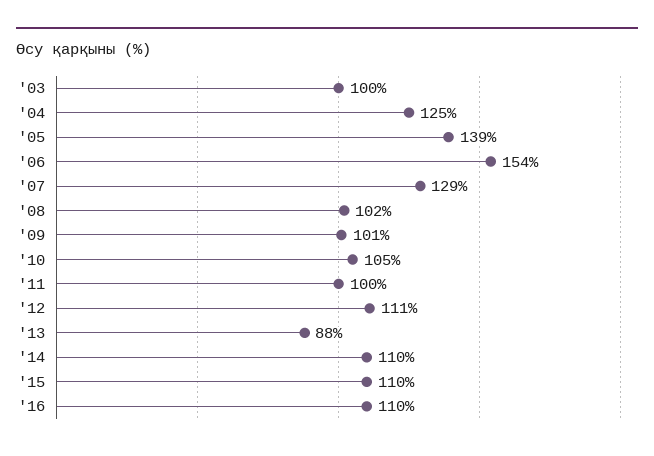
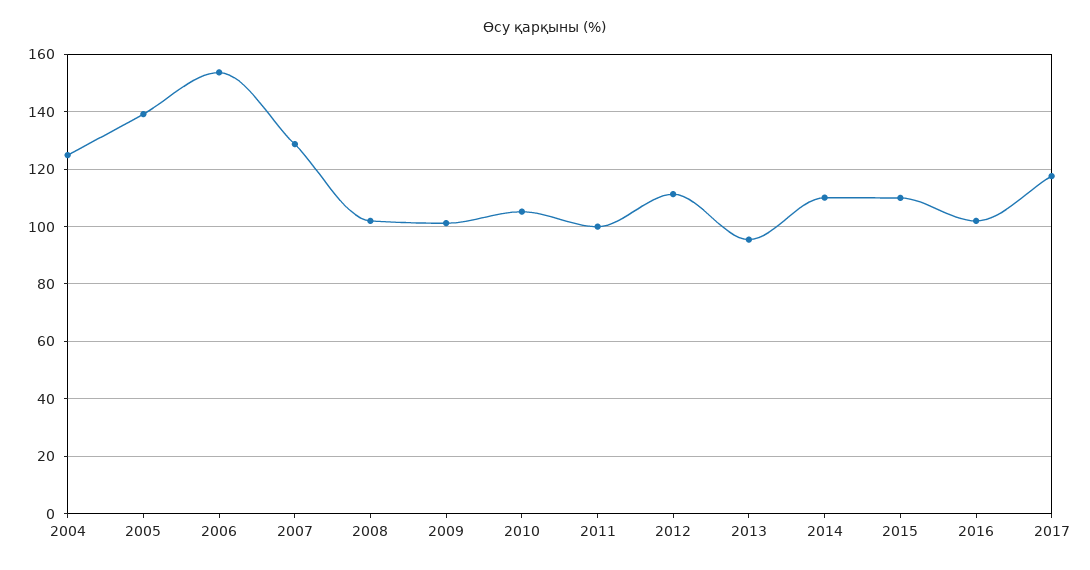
'03: 100 -> none
'13: 88 -> 95
'16: 110 -> 102.5
2017: none -> 117.5

